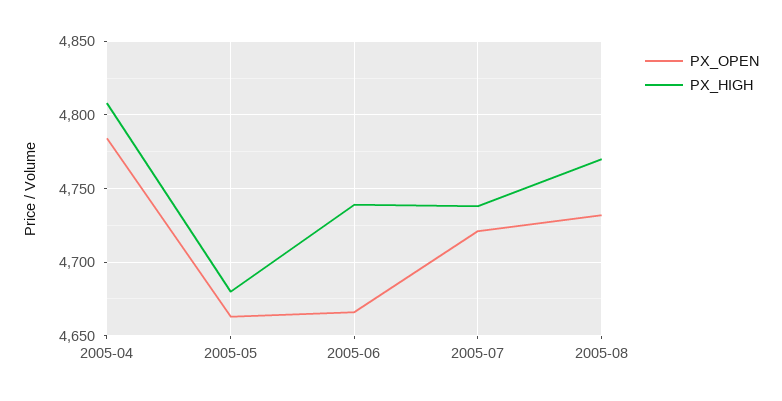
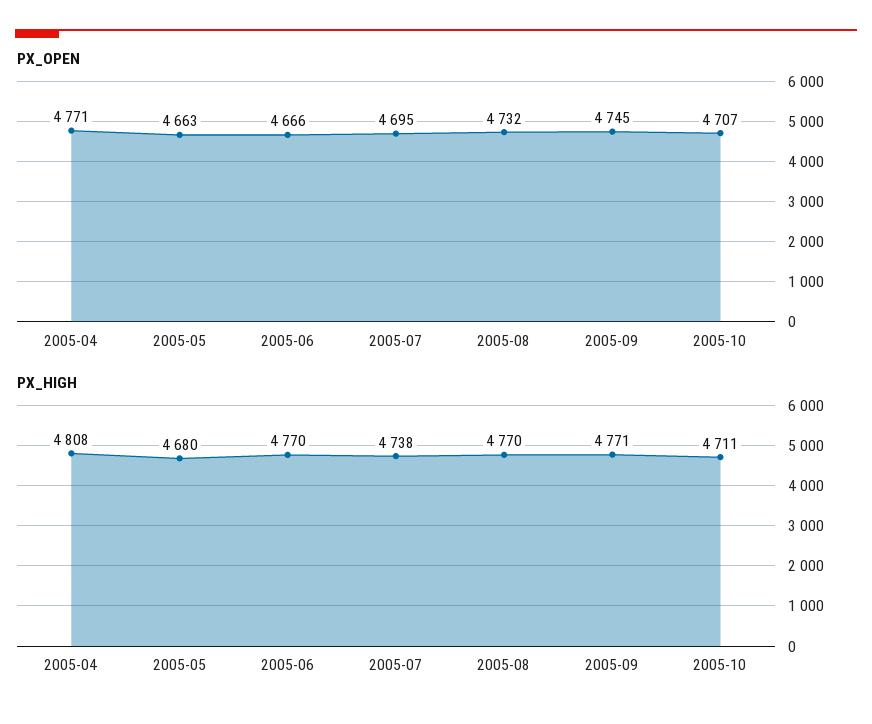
PX_OPEN, 2005-04: 4785 -> 4771
PX_HIGH, 2005-06: 4740 -> 4770
PX_OPEN, 2005-07: 4720 -> 4695
PX_OPEN, 2005-09: none -> 4745
PX_OPEN, 2005-10: none -> 4707
PX_HIGH, 2005-09: none -> 4771
PX_HIGH, 2005-10: none -> 4711

